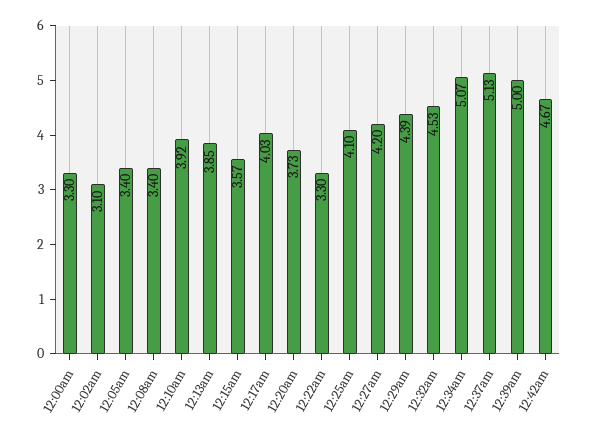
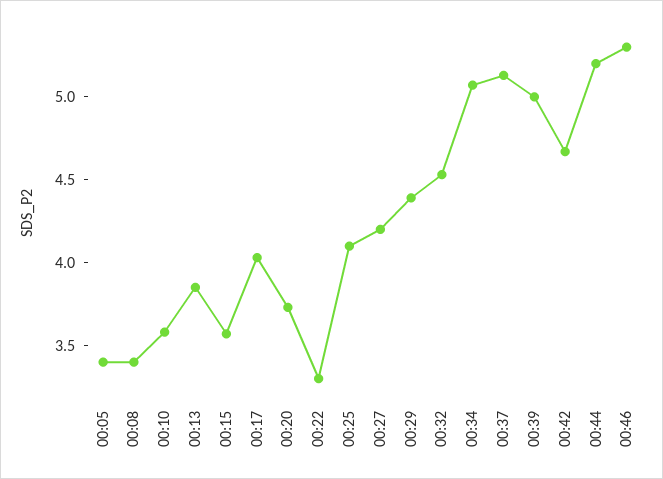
12:00am: 3.3 -> none
12:02am: 3.1 -> none
12:10am: 3.92 -> 3.6
00:44: none -> 5.2
00:46: none -> 5.3

